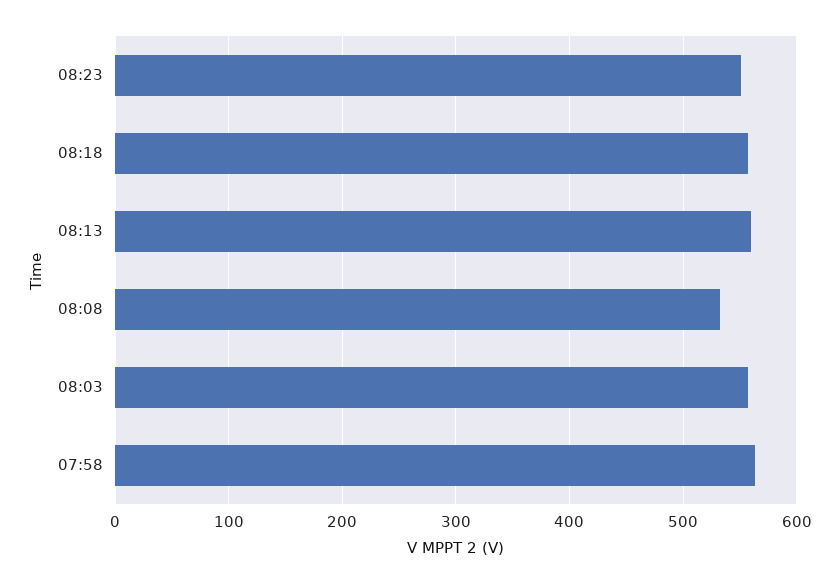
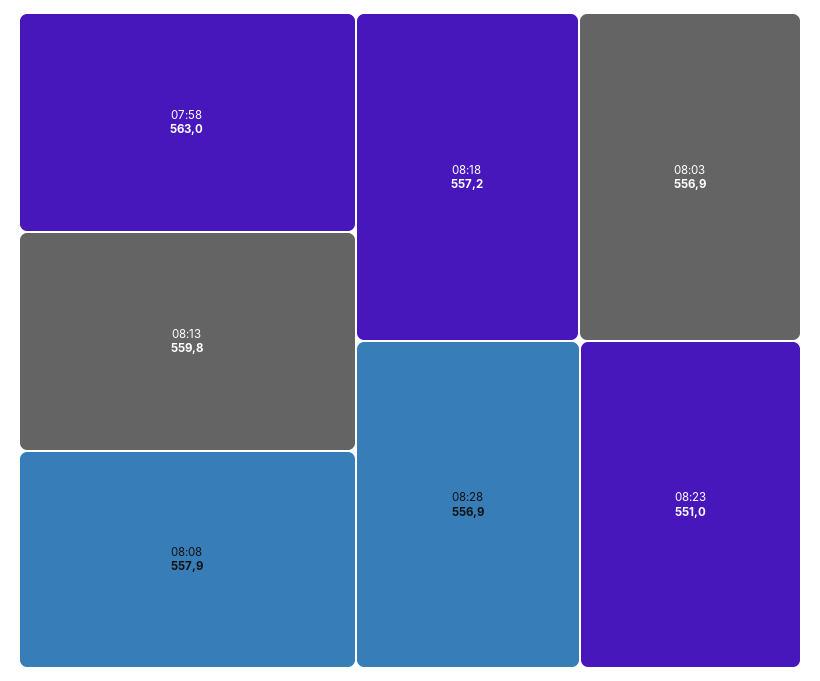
08:08: 530 -> 557.9
08:28: none -> 556.9

